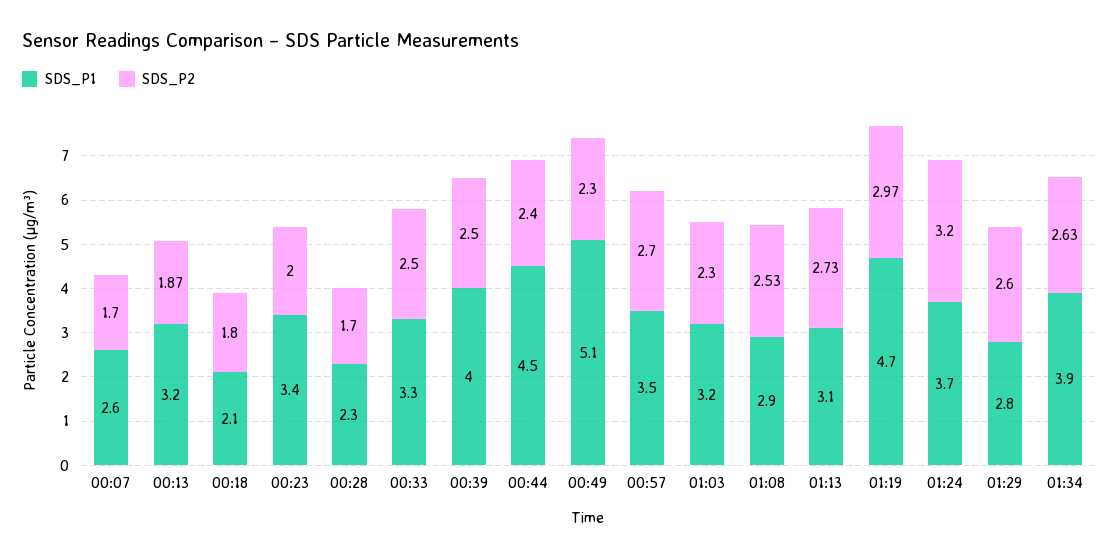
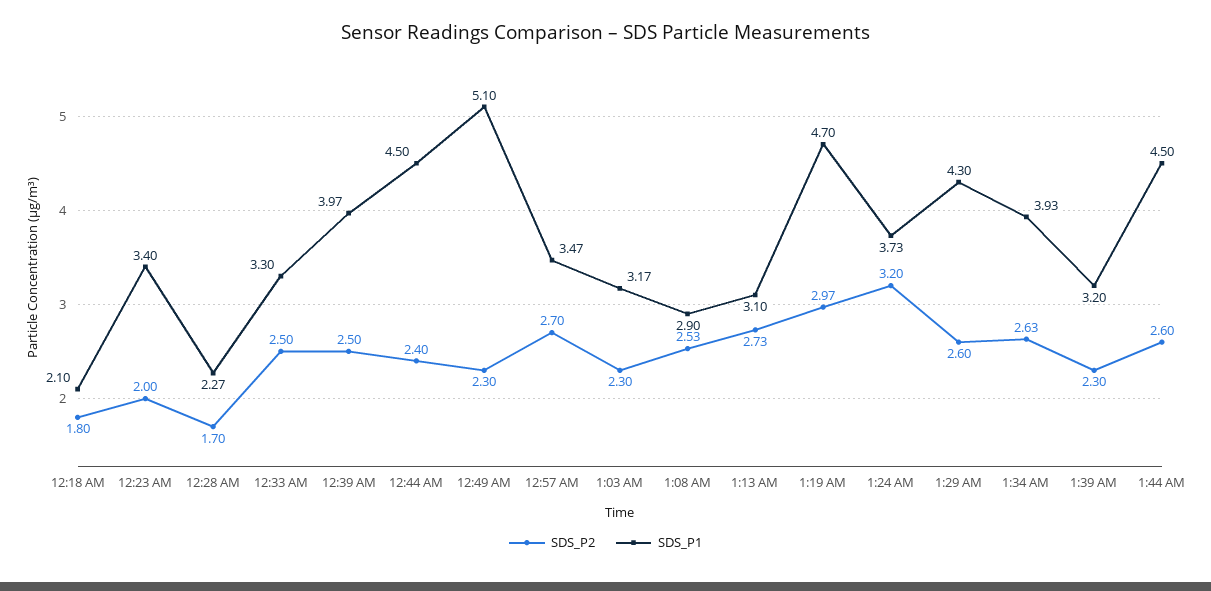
SDS_P1, 00:07: 2.6 -> none
SDS_P2, 00:07: 1.7 -> none
SDS_P1, 00:13: 3.2 -> none
SDS_P2, 00:13: 1.87 -> none
SDS_P1, 01:29: 2.8 -> 4.3
SDS_P2, 1:39 AM: none -> 2.3
SDS_P1, 1:39 AM: none -> 3.2
SDS_P2, 1:44 AM: none -> 2.6
SDS_P1, 1:44 AM: none -> 4.5

